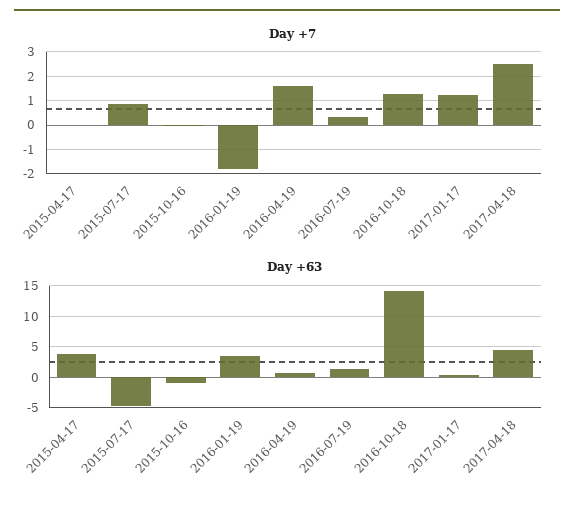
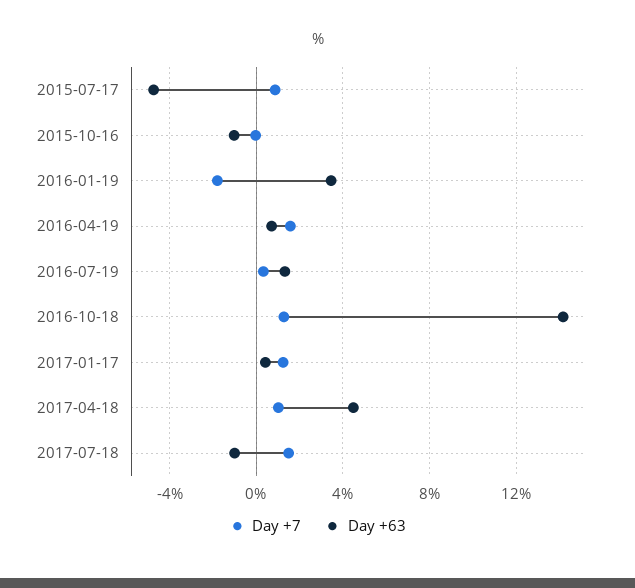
Day +7, 2015-04-17: 0 -> none
Day +7, 2017-04-18: 2.5 -> 1
Day +63, 2015-04-17: 4 -> none
Day +7, 2017-07-18: none -> 1.5
Day +63, 2017-07-18: none -> -1

